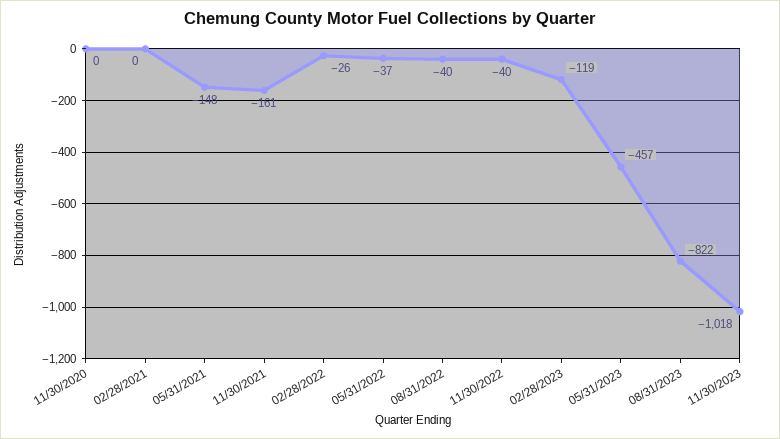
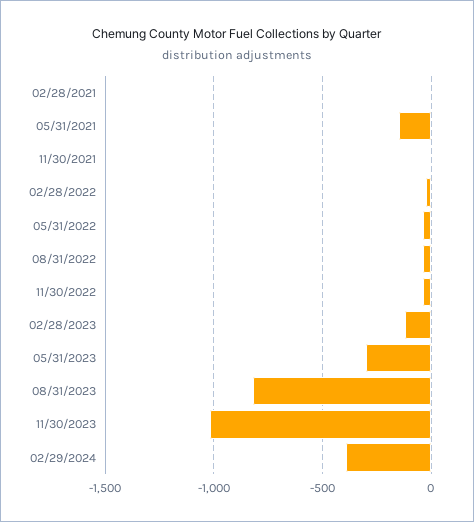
11/30/2020: 0 -> none
11/30/2021: -161 -> 0
05/31/2023: -457 -> -300
02/29/2024: none -> -400

